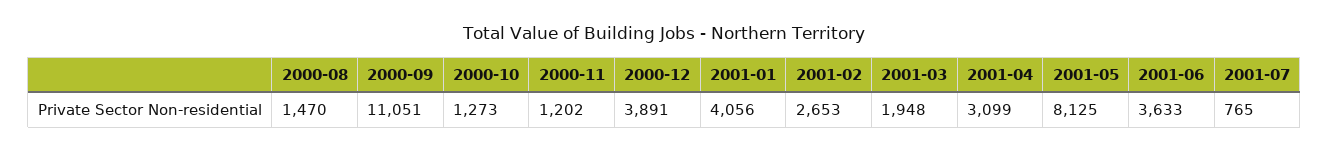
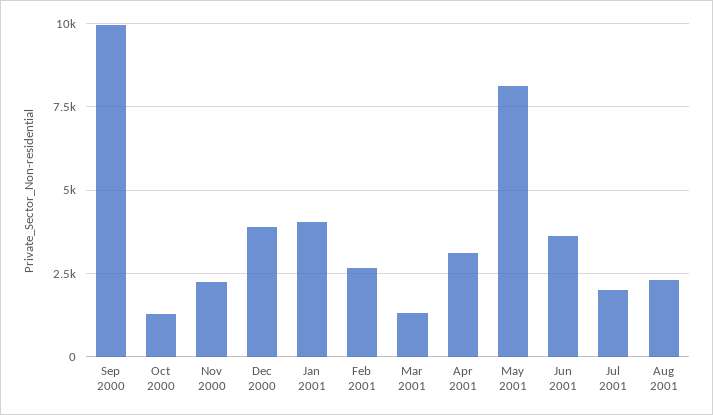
2000-08: 1470 -> none
2000-09: 11051 -> 10000
2000-11: 1202 -> 2250
2001-03: 1948 -> 1250
2001-07: 765 -> 2000
Aug 2001: none -> 2250

